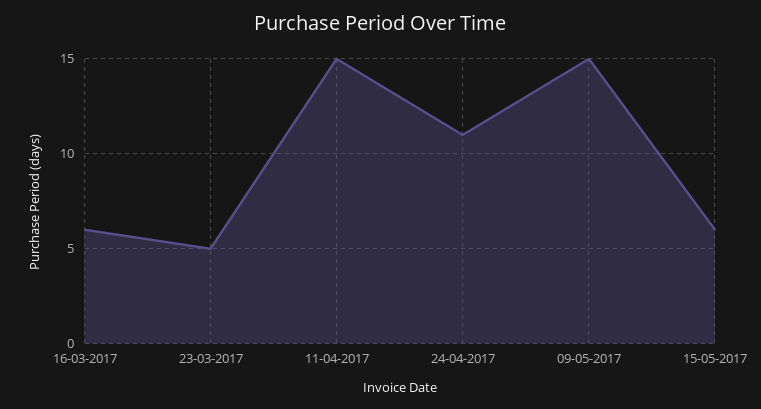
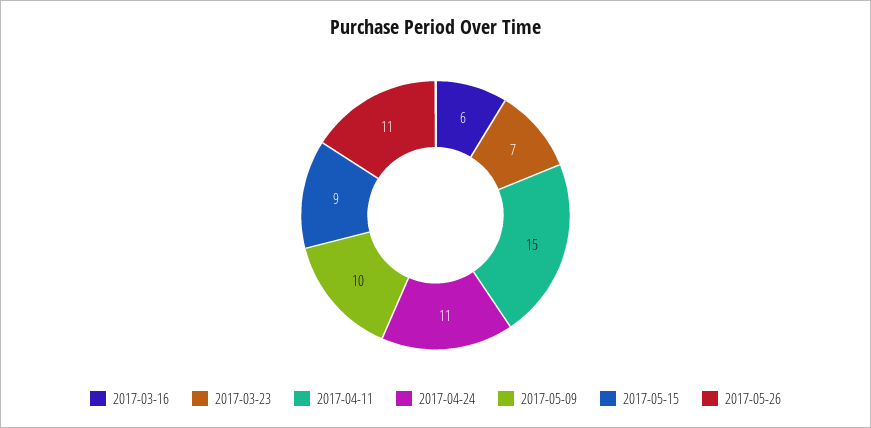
23-03-2017: 5 -> 7
09-05-2017: 15 -> 10
15-05-2017: 6 -> 9
2017-05-26: none -> 11

